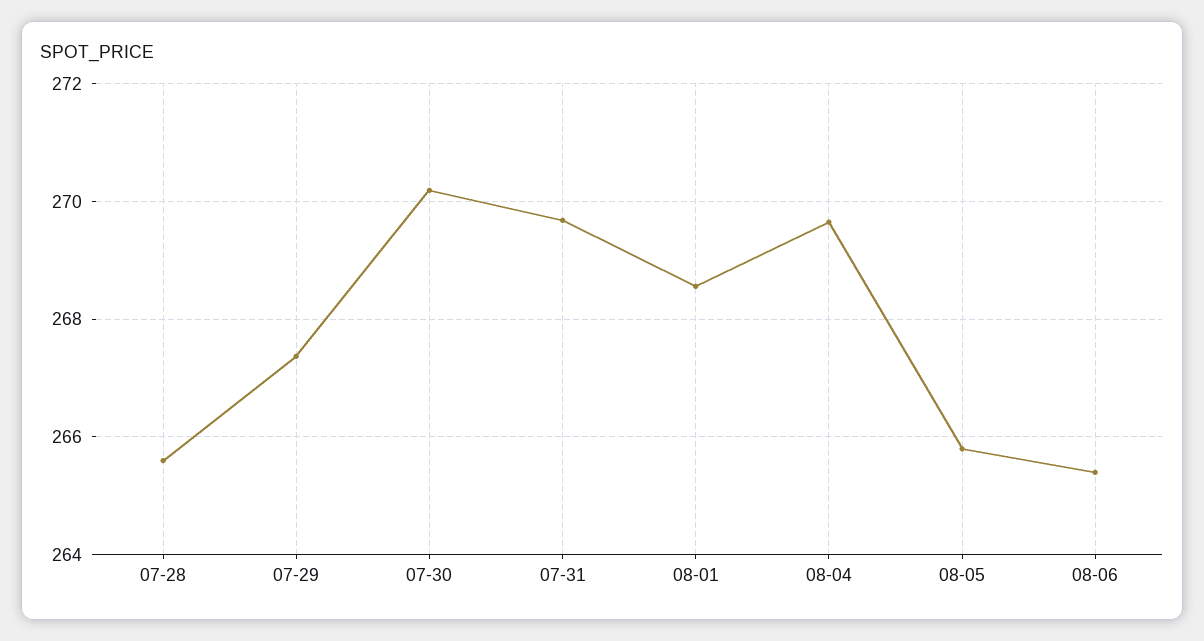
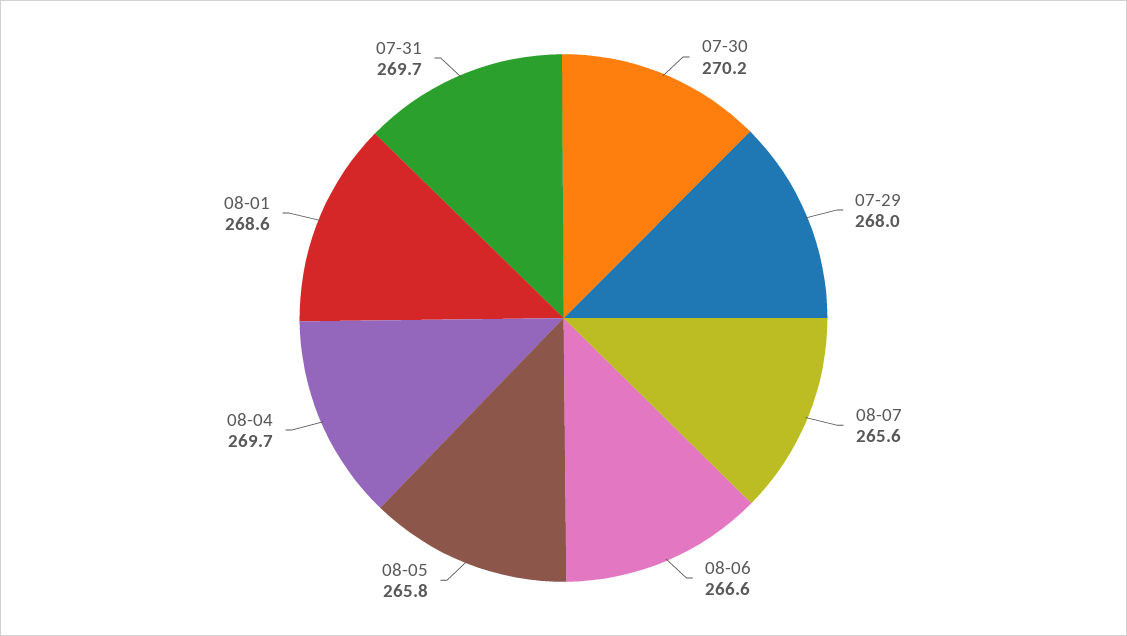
07-28: 265.6 -> none
07-29: 267.4 -> 268
08-06: 265.4 -> 266.6
08-07: none -> 265.6

